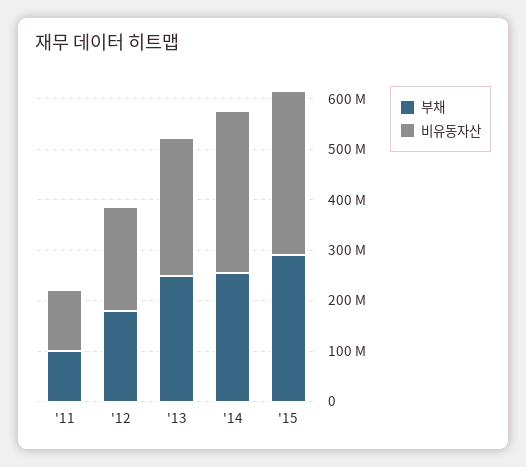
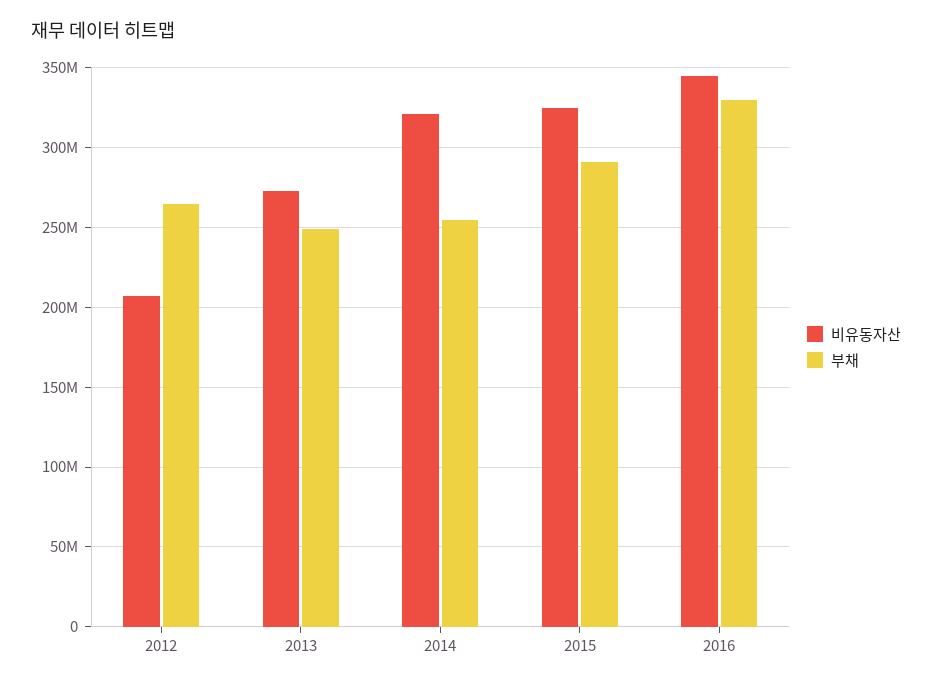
부채, '11: 100000000 -> none
비유동자산, '11: 120000000 -> none
부채, '12: 180000000 -> 265000000
비유동자산, 2016: none -> 345000000
부채, 2016: none -> 330000000

